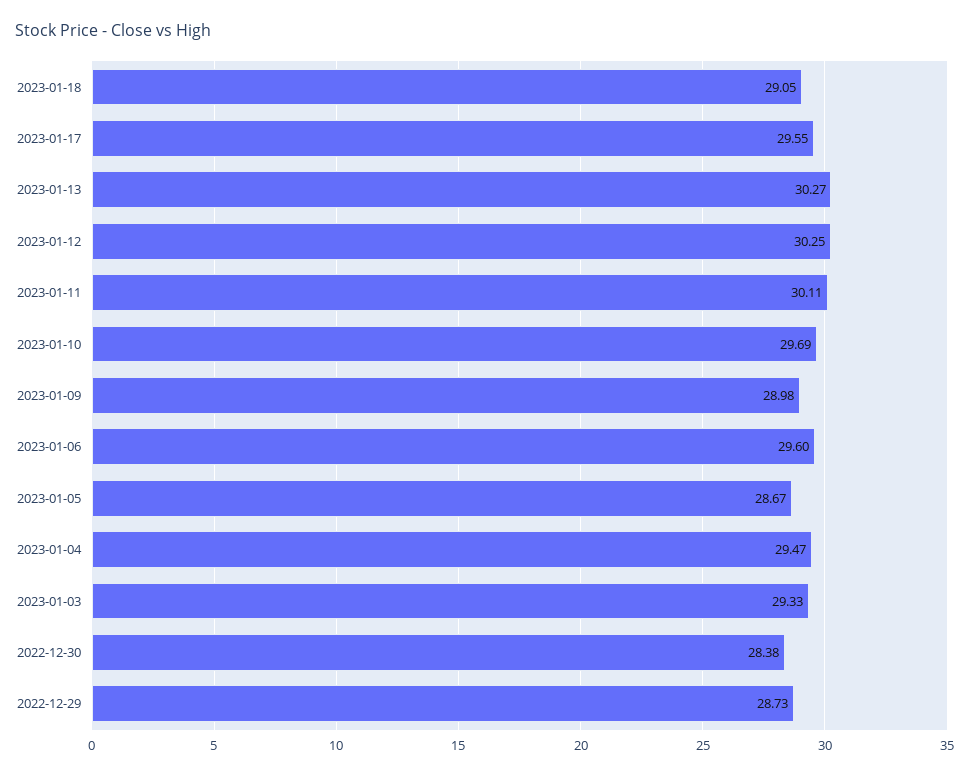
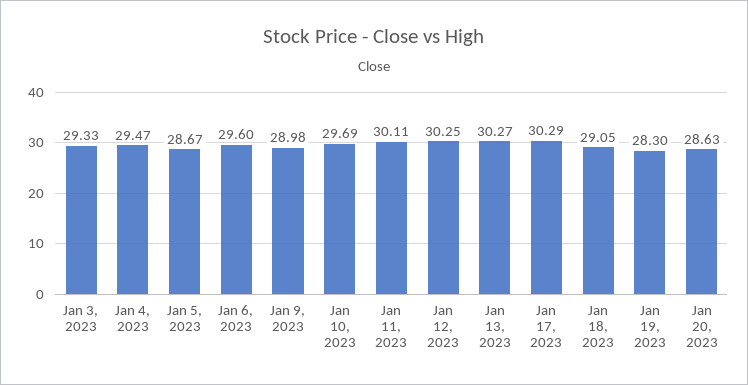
2023-01-17: 29.55 -> 30.29
2022-12-30: 28.38 -> none
2022-12-29: 28.73 -> none
Jan 19, 2023: none -> 28.3
Jan 20, 2023: none -> 28.63

